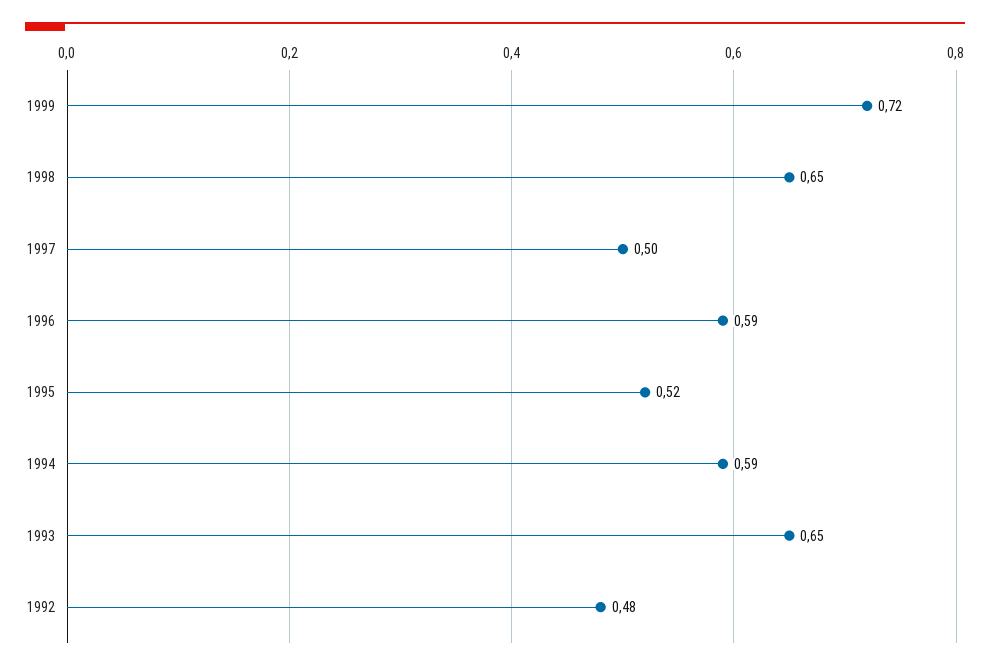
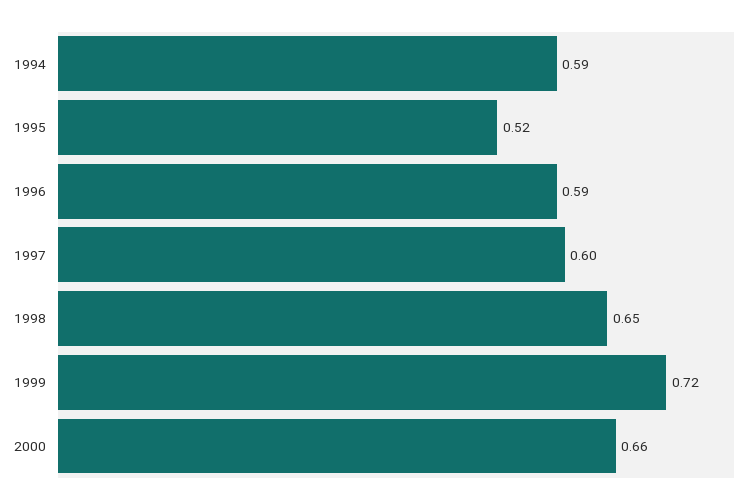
1997: 0.5 -> 0.6
1993: 0.65 -> none
1992: 0.48 -> none
2000: none -> 0.66

